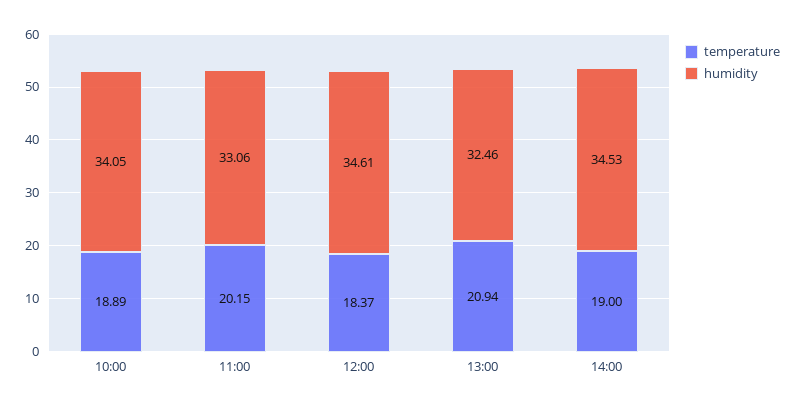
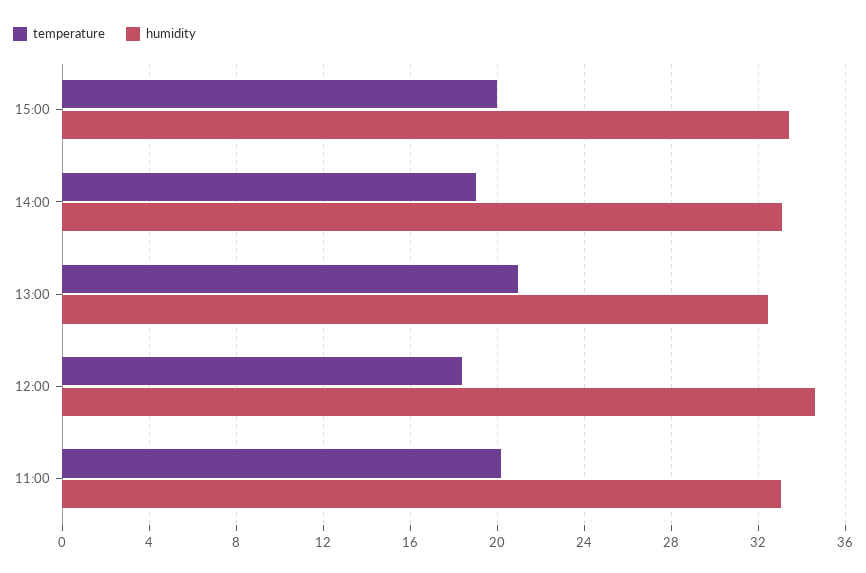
temperature, 10:00: 18.89 -> none
humidity, 10:00: 34.05 -> none
humidity, 14:00: 34.53 -> 33
temperature, 15:00: none -> 20
humidity, 15:00: none -> 33.5

